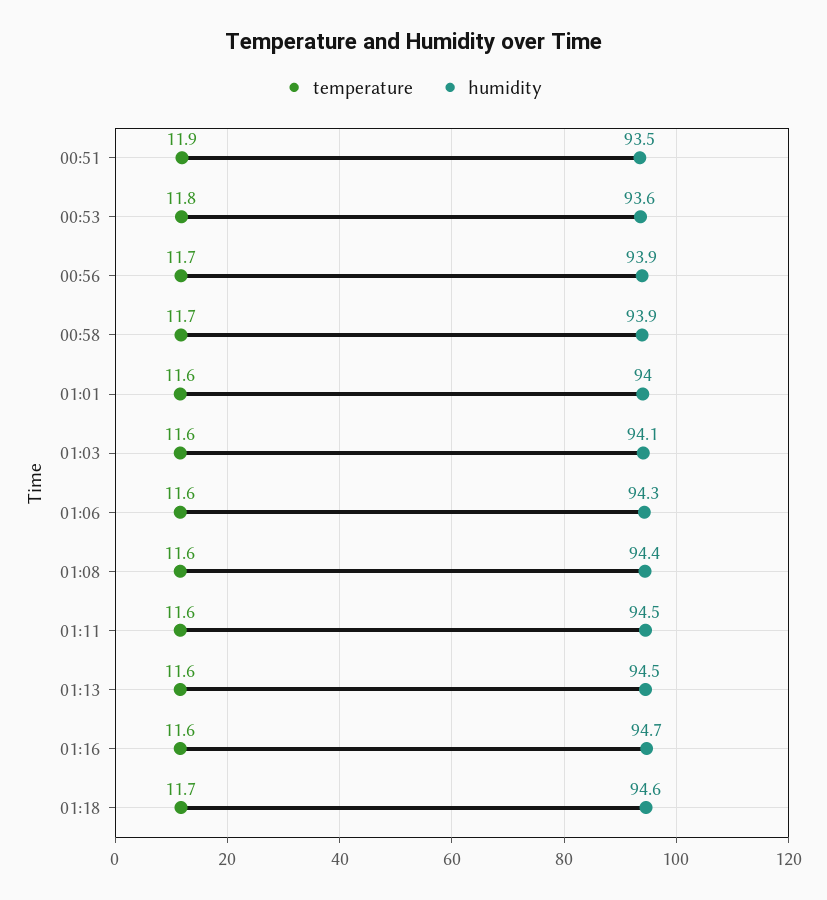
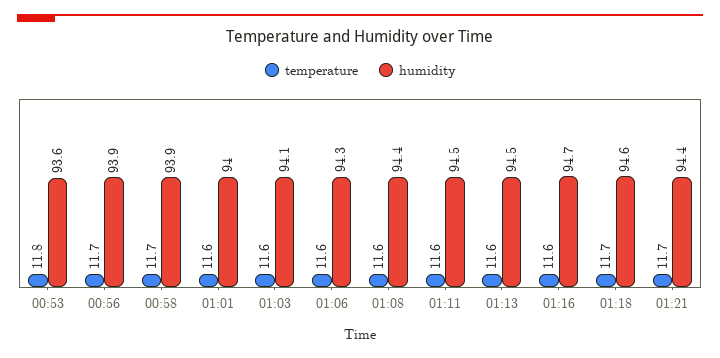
temperature, 00:51: 11.9 -> none
humidity, 00:51: 93.5 -> none
temperature, 01:21: none -> 11.7
humidity, 01:21: none -> 94.4

